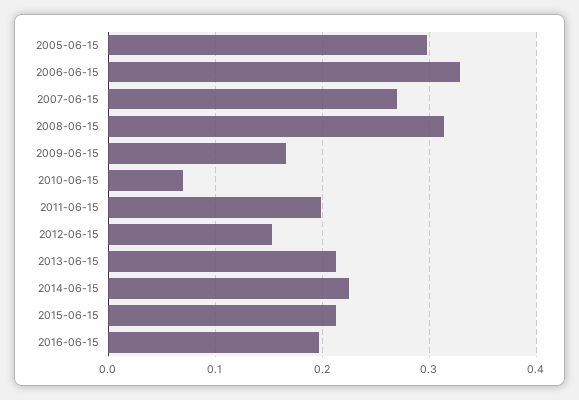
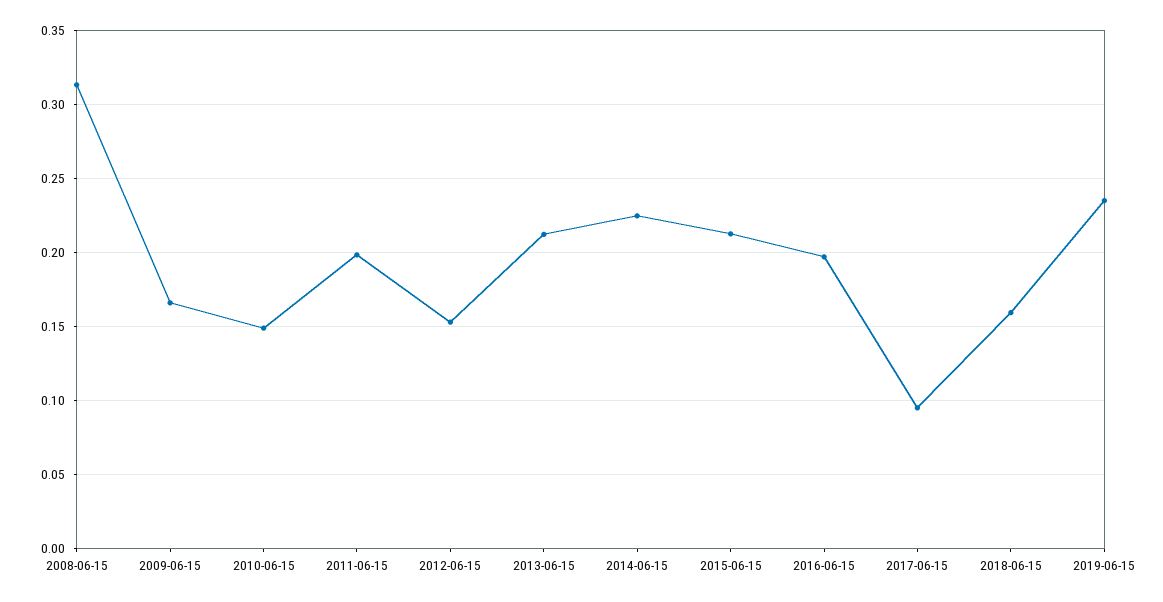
2005-06-15: 0.3 -> none
2006-06-15: 0.33 -> none
2007-06-15: 0.27 -> none
2010-06-15: 0.07 -> 0.15
2017-06-15: none -> 0.095
2018-06-15: none -> 0.16
2019-06-15: none -> 0.235

